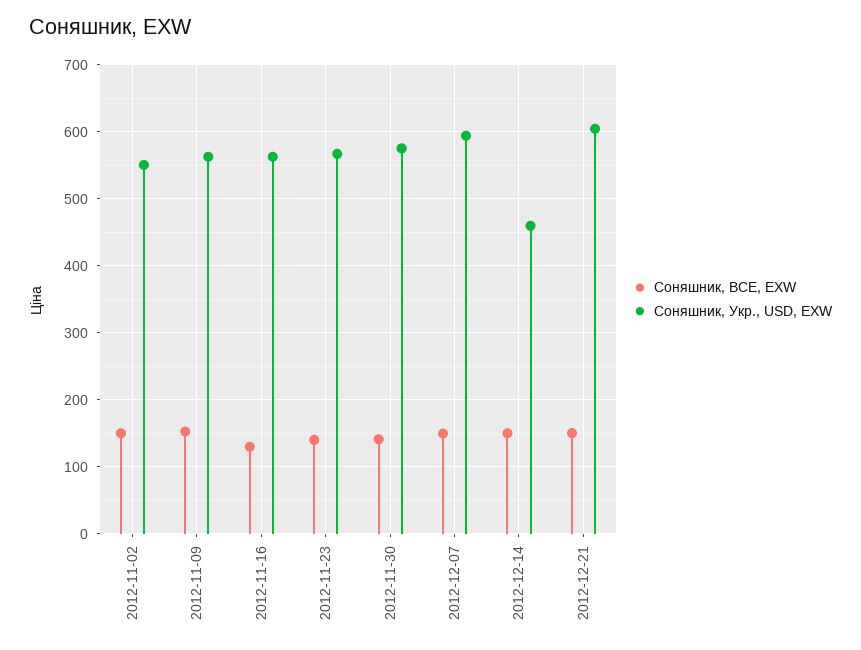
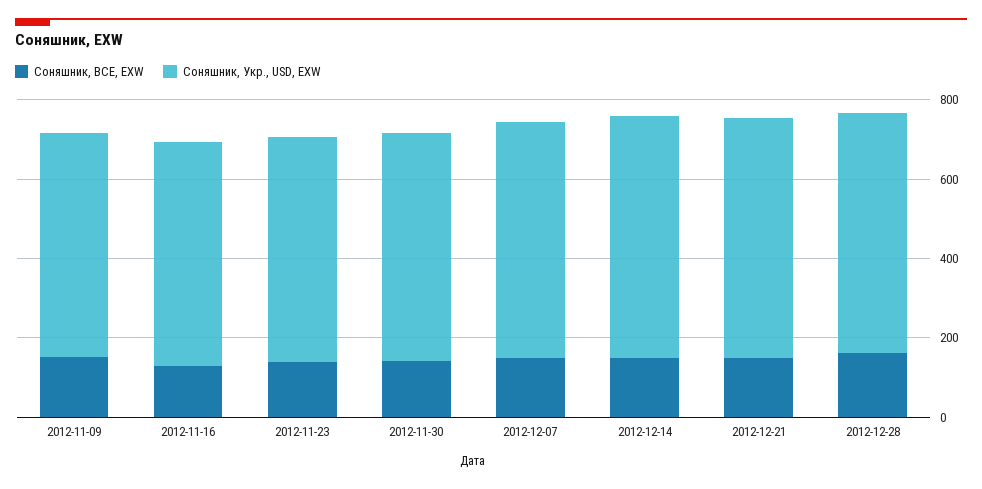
Соняшник, BCE, EXW, 2012-11-02: 150 -> none
Соняшник, Укр., USD, EXW, 2012-11-02: 550 -> none
Соняшник, Укр., USD, EXW, 2012-12-14: 460 -> 600
Соняшник, BCE, EXW, 2012-12-28: none -> 150
Соняшник, Укр., USD, EXW, 2012-12-28: none -> 600

